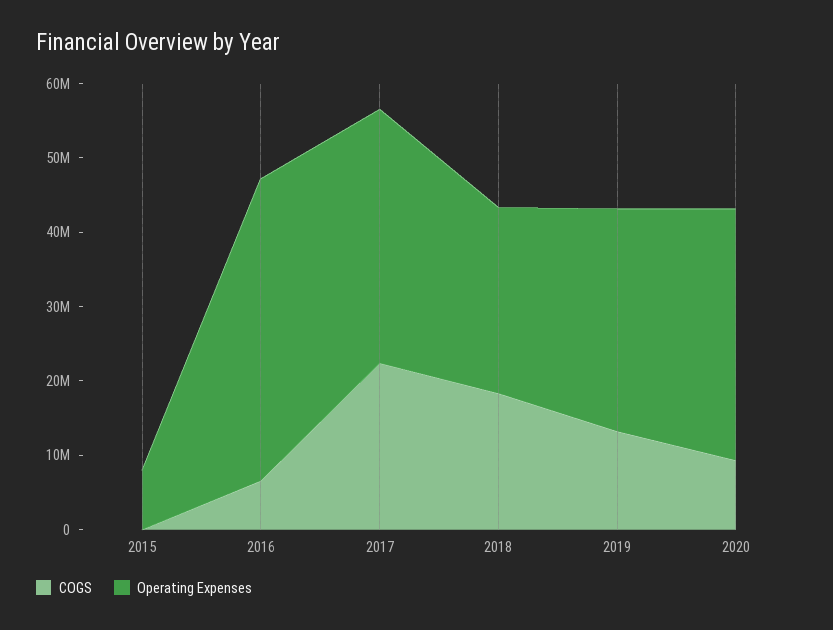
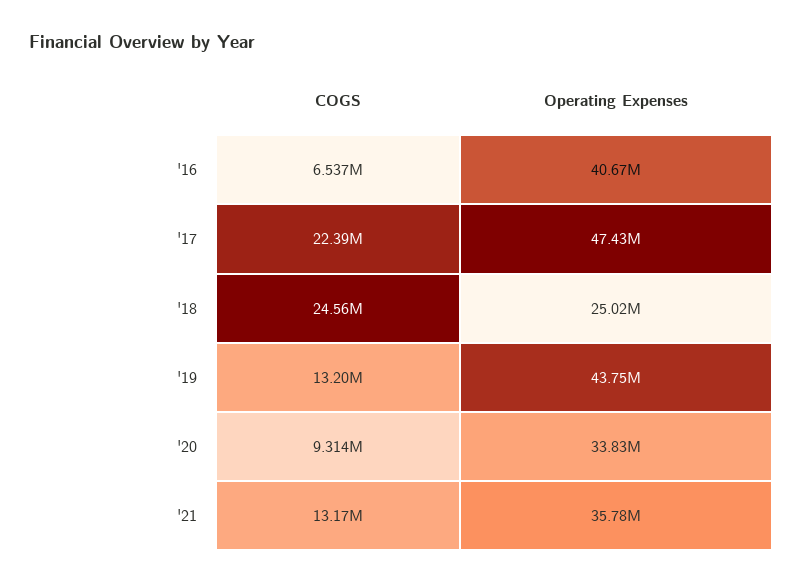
COGS, 2015: 0 -> none
Operating Expenses, 2015: 8000000 -> none
Operating Expenses, 2017: 34000000 -> 47430000
COGS, 2018: 18000000 -> 24560000
Operating Expenses, 2019: 30000000 -> 43750000
COGS, '21: none -> 13170000
Operating Expenses, '21: none -> 35780000

